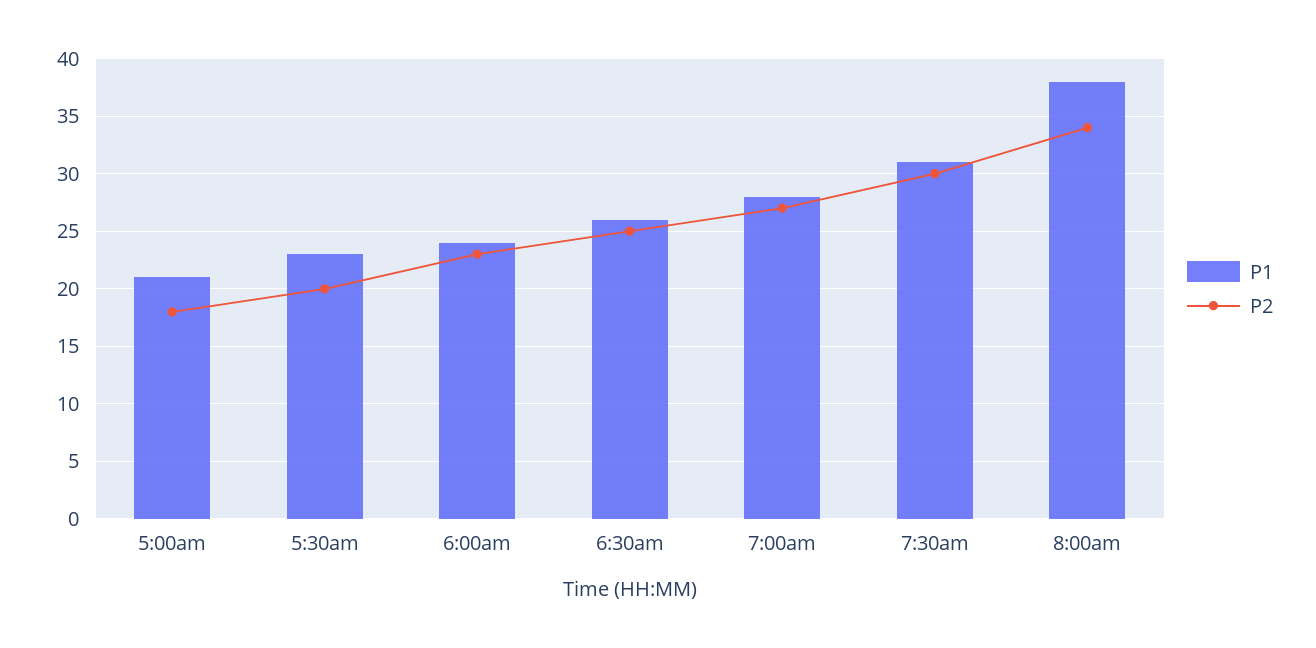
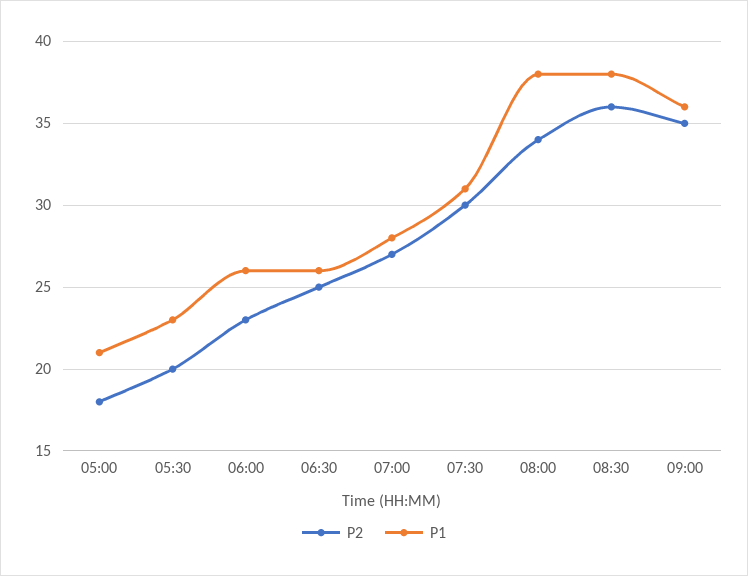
P1, 6:00am: 24 -> 26
P2, 08:30: none -> 36
P1, 08:30: none -> 38
P2, 09:00: none -> 35
P1, 09:00: none -> 36

